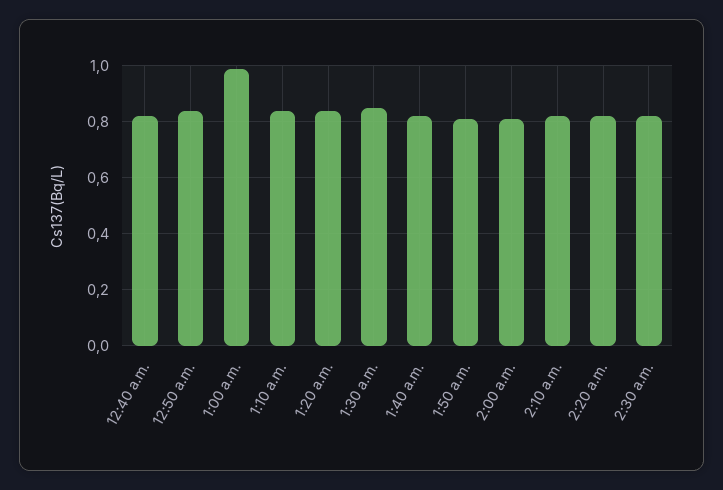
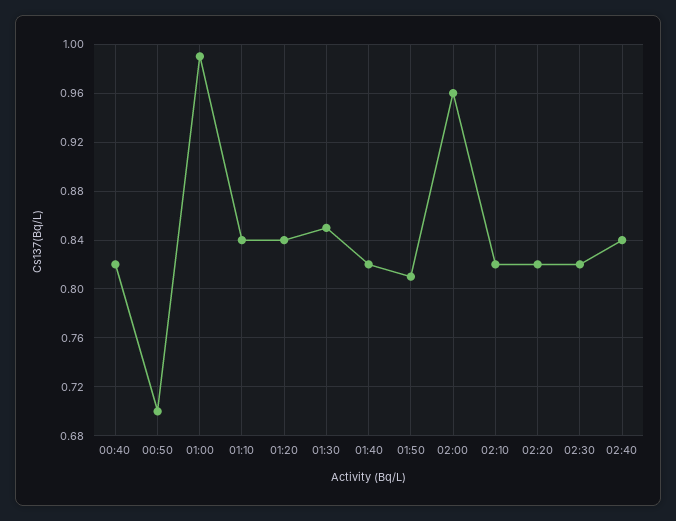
12:50 a.m.: 0.85 -> 0.7
2:00 a.m.: 0.8 -> 0.96
02:40: none -> 0.84

